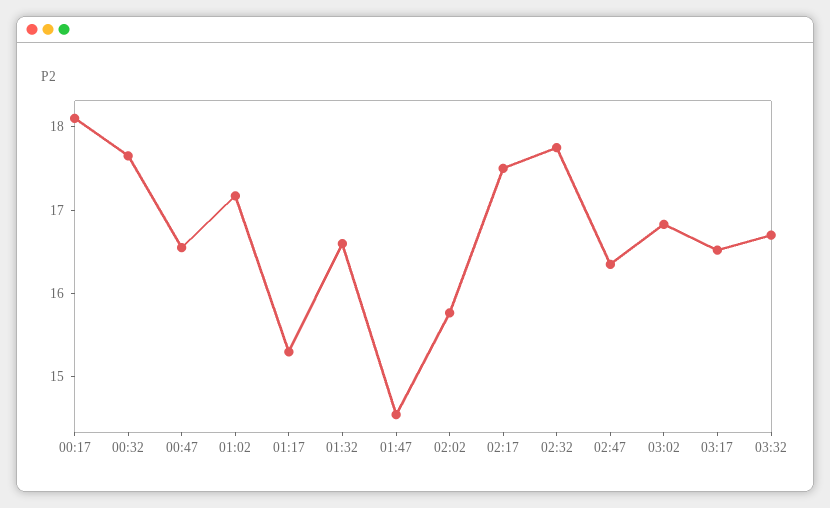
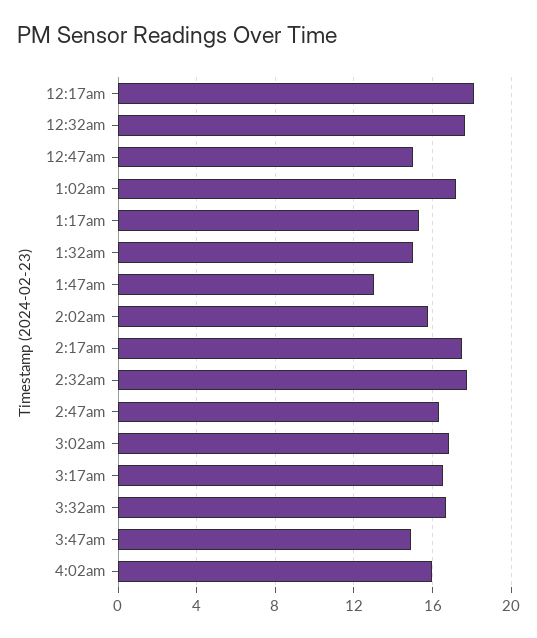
00:47: 16.6 -> 15
01:32: 16.6 -> 15
01:47: 14.6 -> 13
3:47am: none -> 15
4:02am: none -> 16

